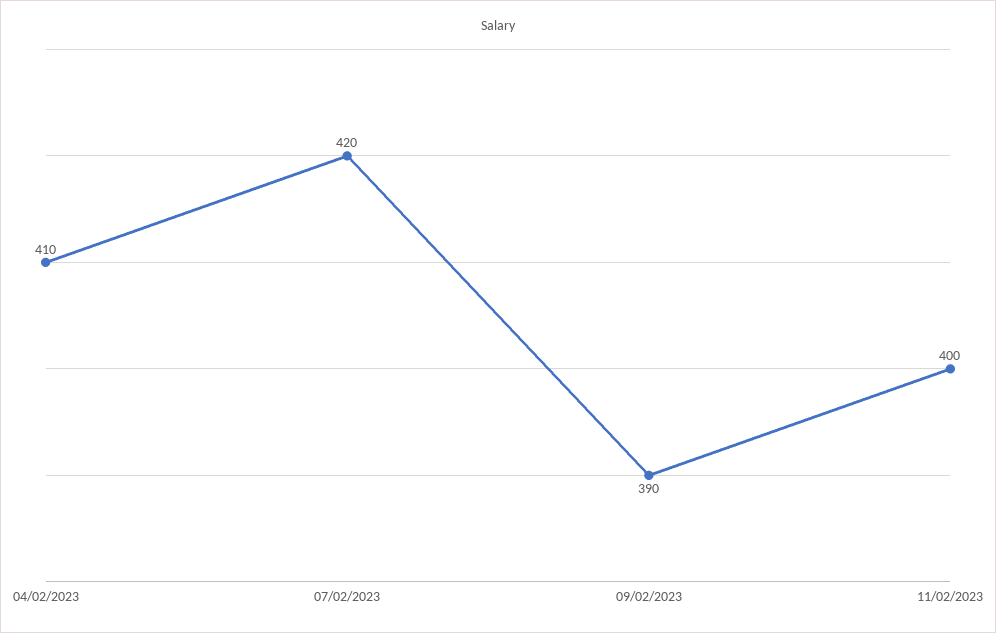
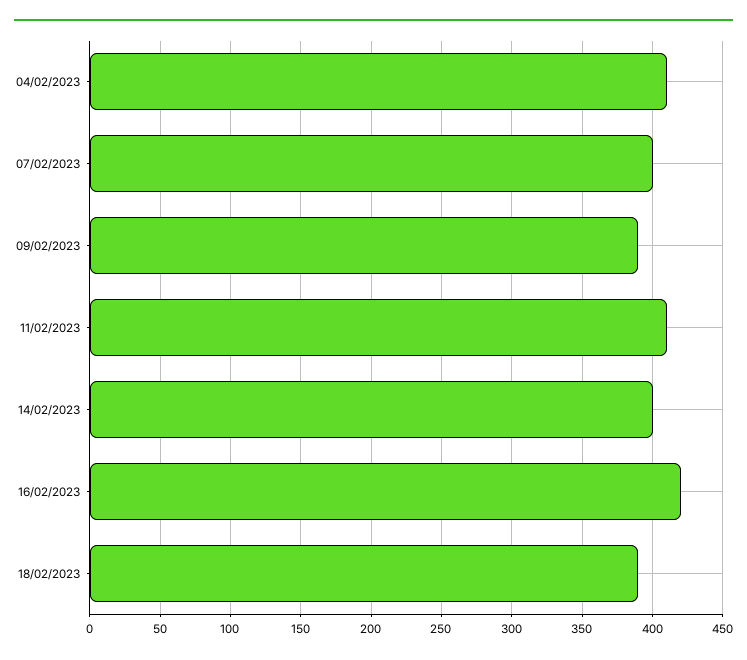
07/02/2023: 420 -> 400
11/02/2023: 400 -> 410
14/02/2023: none -> 400
16/02/2023: none -> 420
18/02/2023: none -> 390

